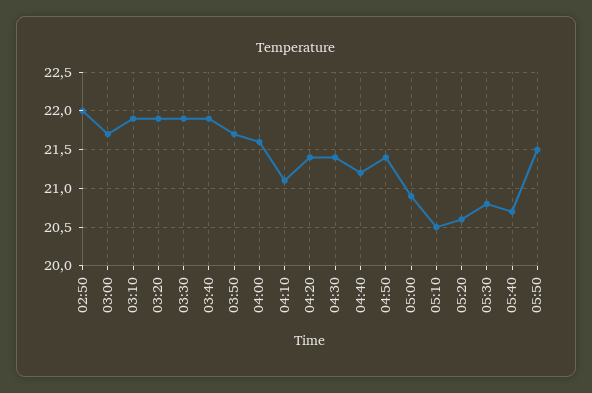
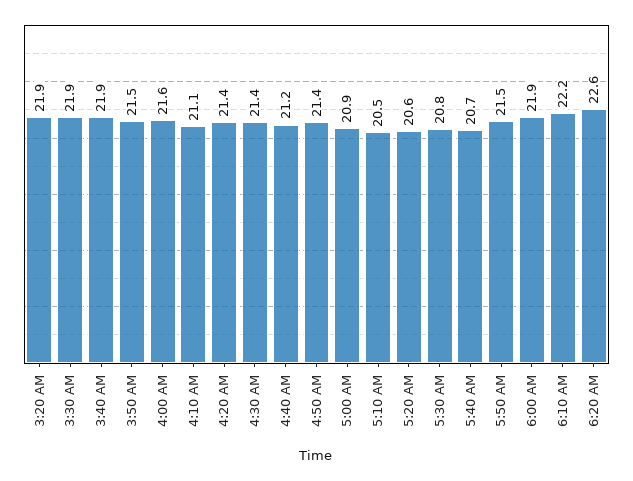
02:50: 22 -> none
03:00: 21.7 -> none
03:10: 21.9 -> none
03:50: 21.7 -> 21.5
6:00 AM: none -> 21.9
6:10 AM: none -> 22.2
6:20 AM: none -> 22.6

